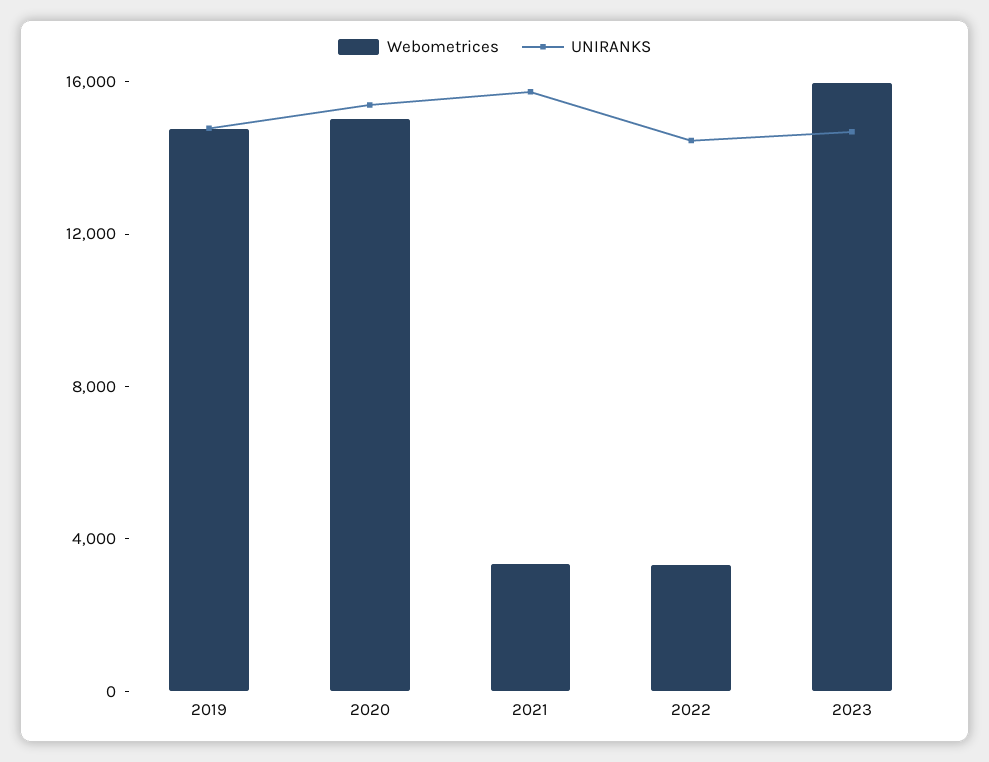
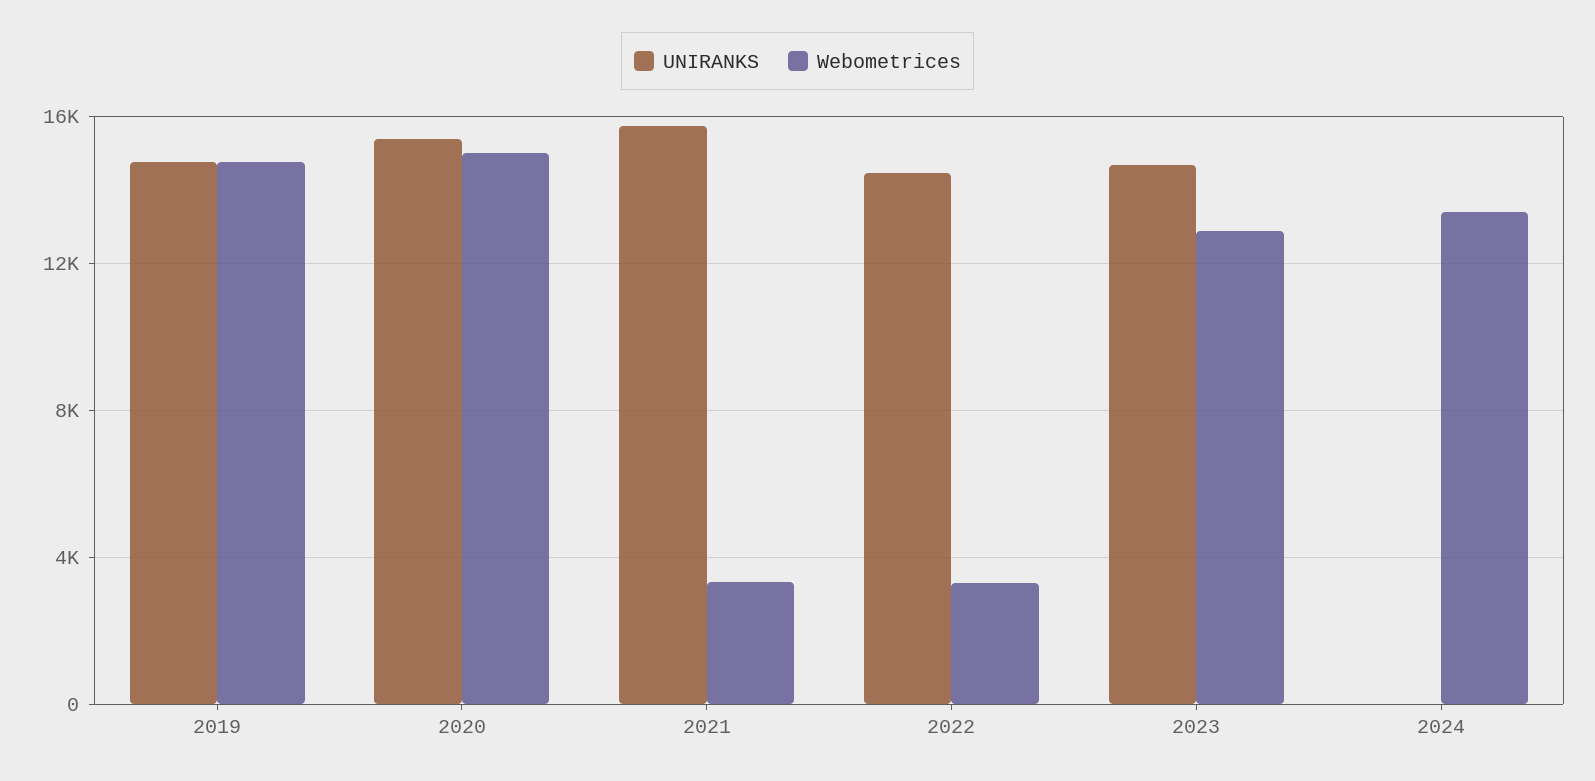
Webometrices, 2023: 16000 -> 13000
UNIRANKS, 2024: none -> 0
Webometrices, 2024: none -> 13500

